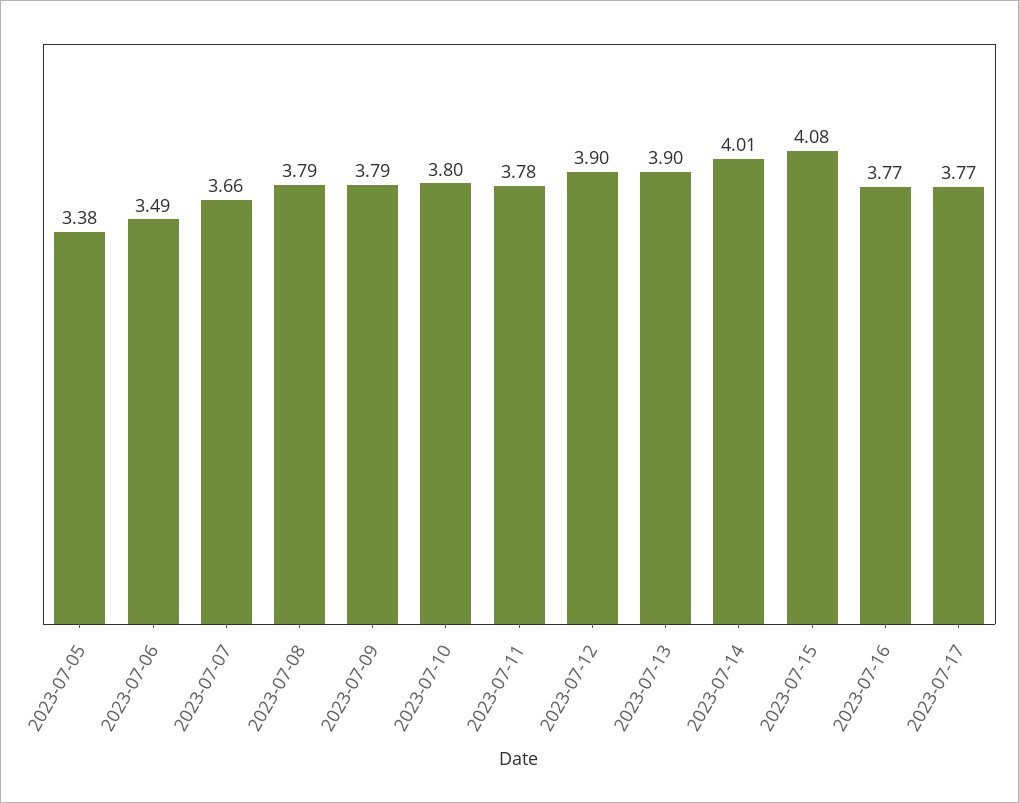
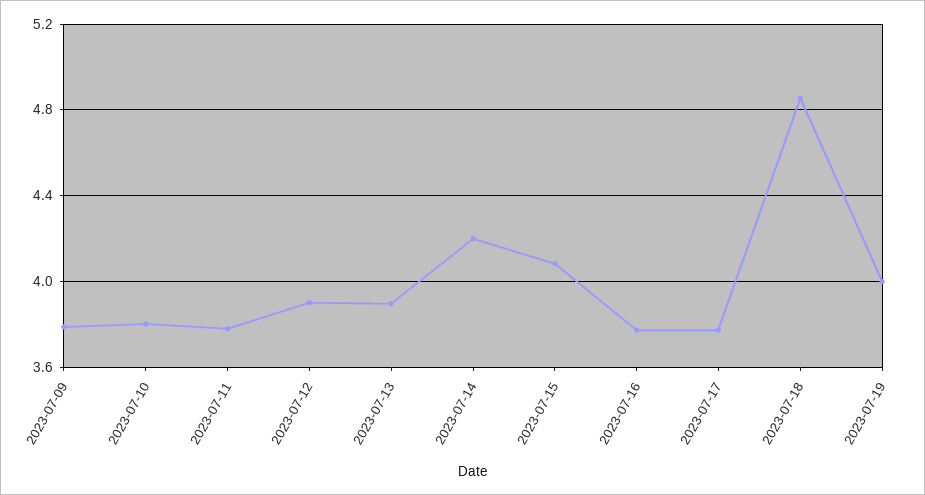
2023-07-05: 3.38 -> none
2023-07-06: 3.49 -> none
2023-07-07: 3.66 -> none
2023-07-08: 3.79 -> none
2023-07-14: 4.01 -> 4.2
2023-07-18: none -> 4.85
2023-07-19: none -> 4

